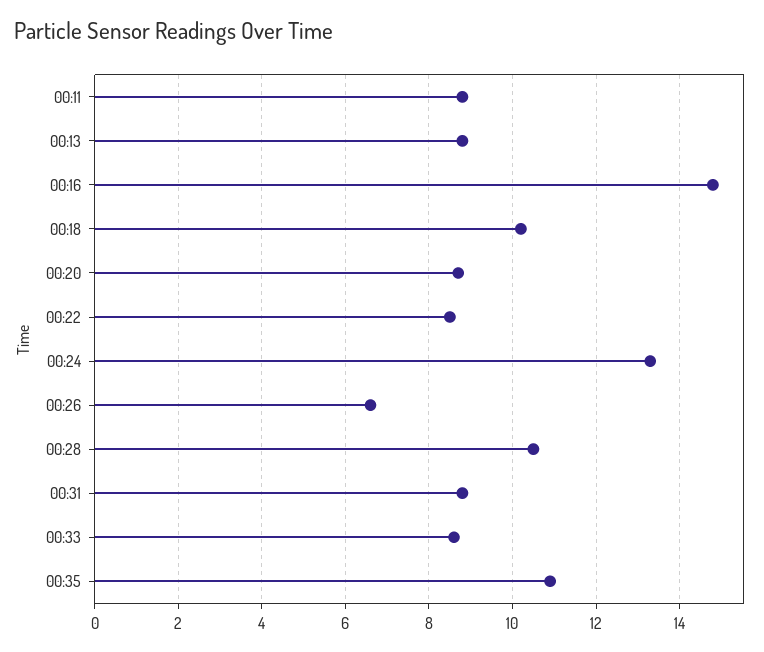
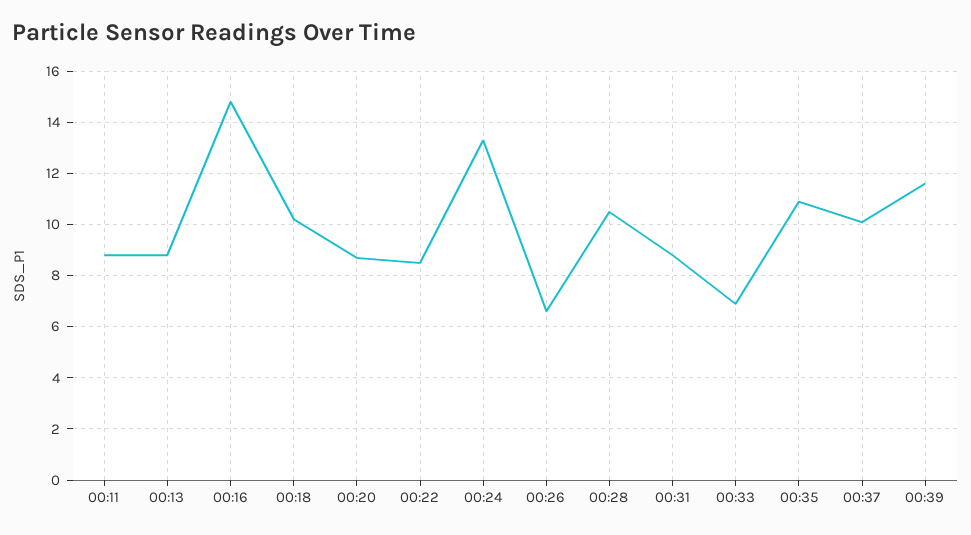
00:33: 8.5 -> 7
00:37: none -> 10
00:39: none -> 11.5

